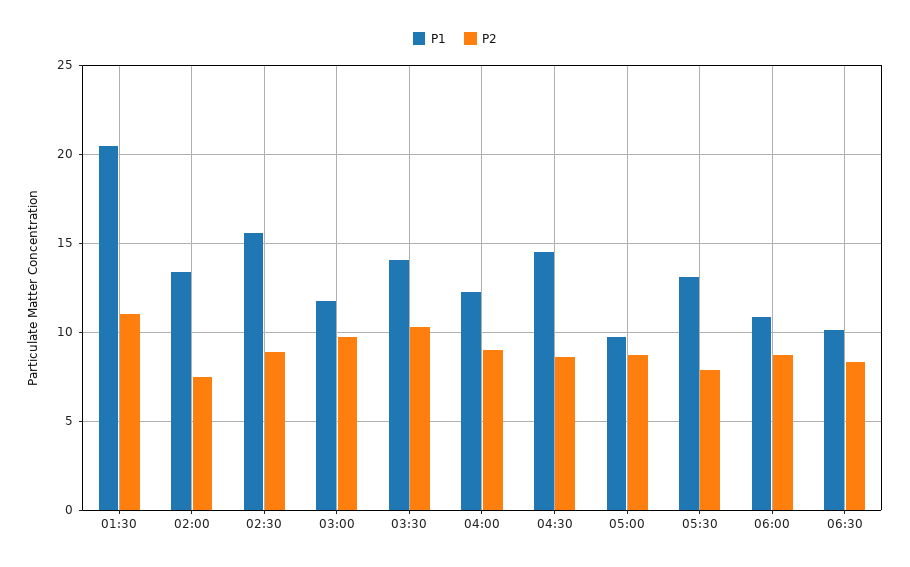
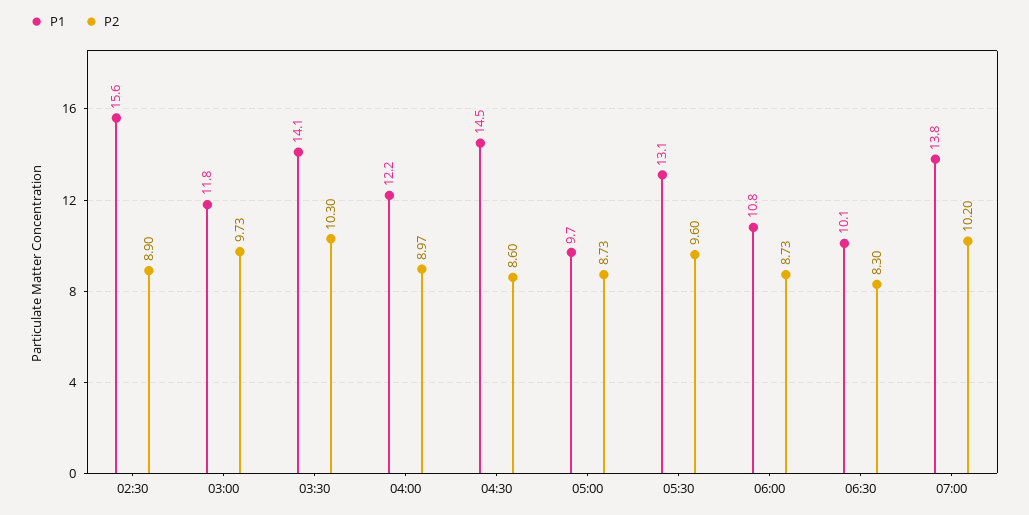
P1, 01:30: 20.5 -> none
P2, 01:30: 11 -> none
P1, 02:00: 13.5 -> none
P2, 02:00: 7.5 -> none
P2, 05:30: 8 -> 9.6
P1, 07:00: none -> 13.8
P2, 07:00: none -> 10.2

